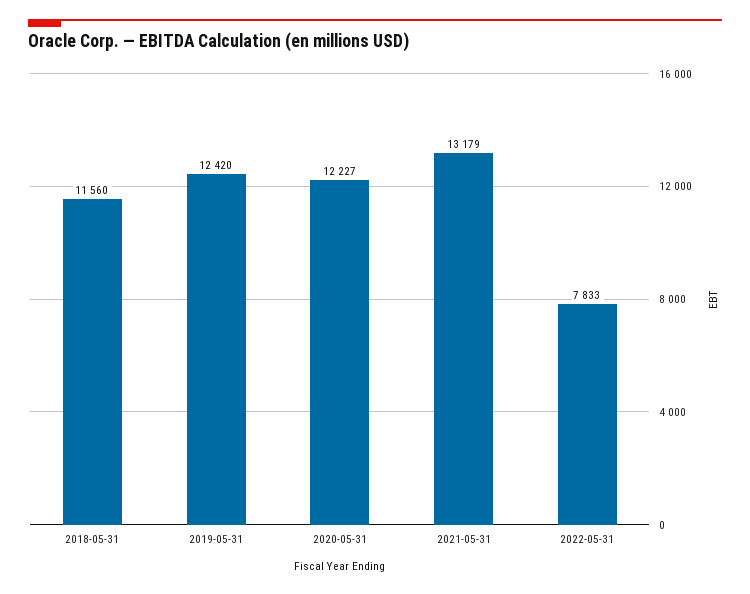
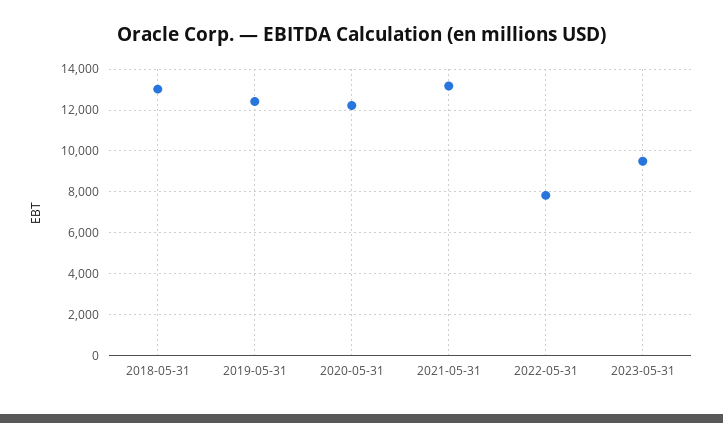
2018-05-31: 11560 -> 13000
2023-05-31: none -> 9500

